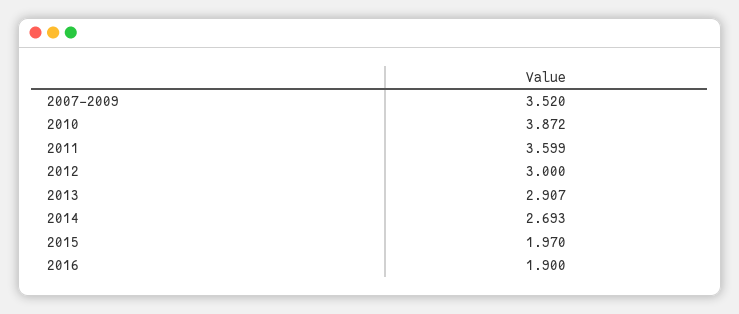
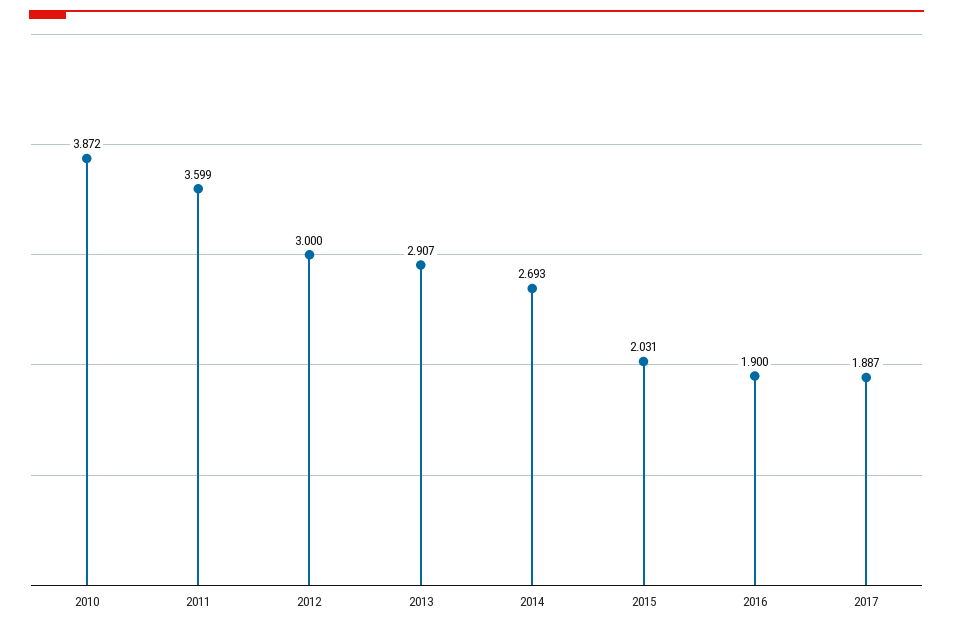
2007-2009: 3.52 -> none
2015: 1.97 -> 2.031
2017: none -> 1.887

